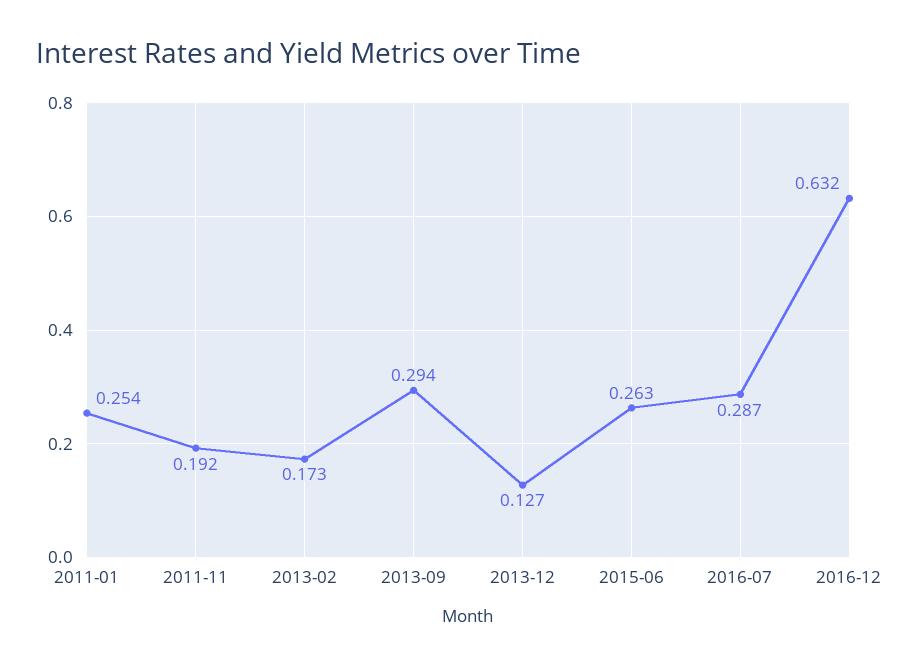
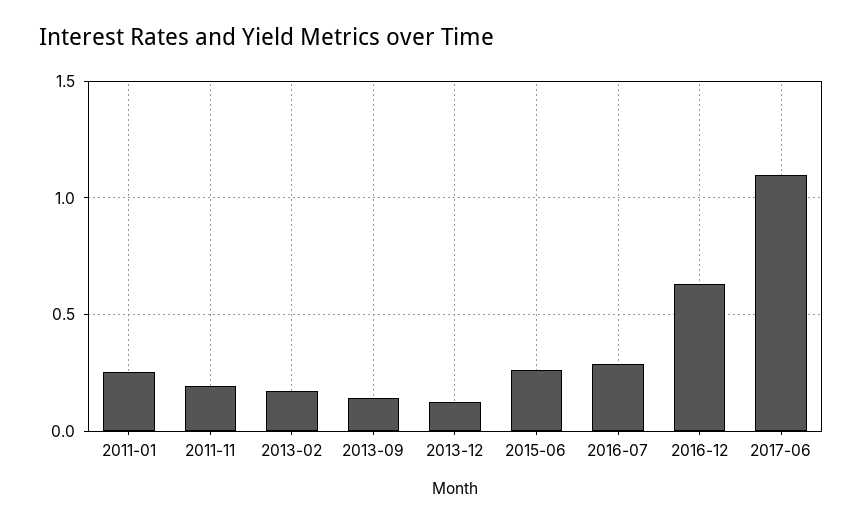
2013-09: 0.294 -> 0.15
2017-06: none -> 1.1

